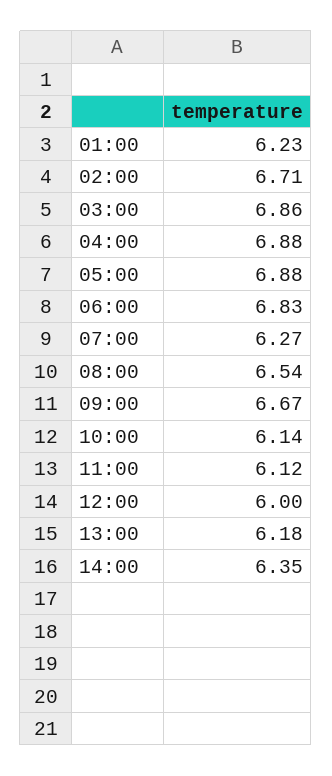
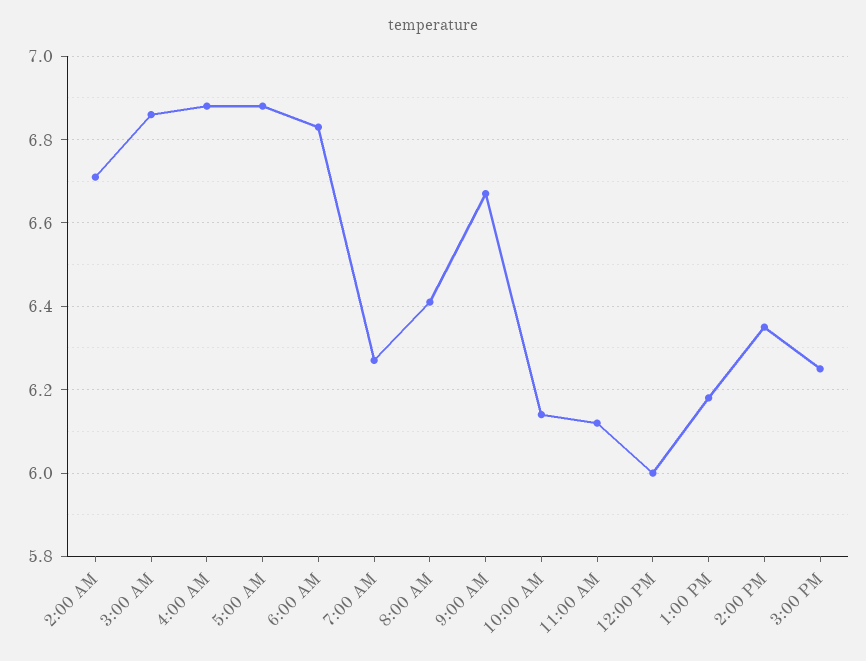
01:00: 6.23 -> none
08:00: 6.54 -> 6.4
3:00 PM: none -> 6.25

